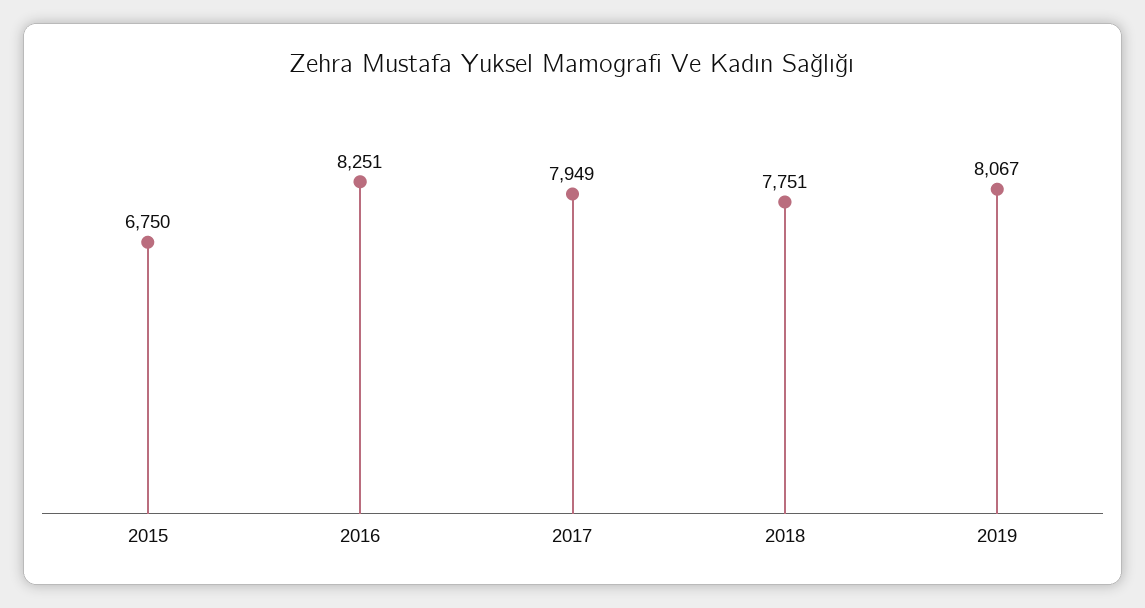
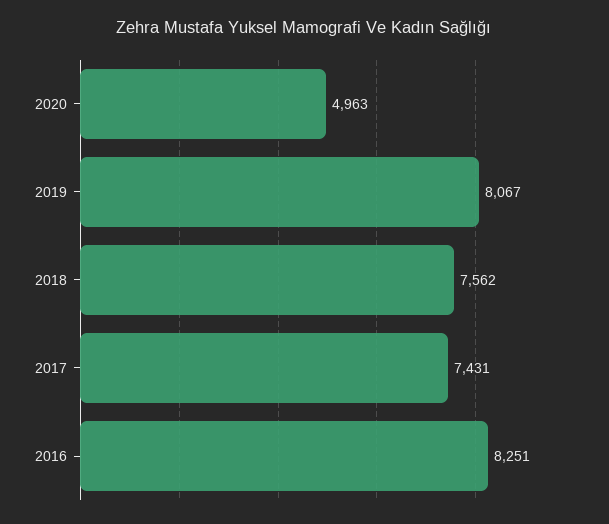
2015: 6750 -> none
2017: 7949 -> 7431
2018: 7751 -> 7562
2020: none -> 4963

